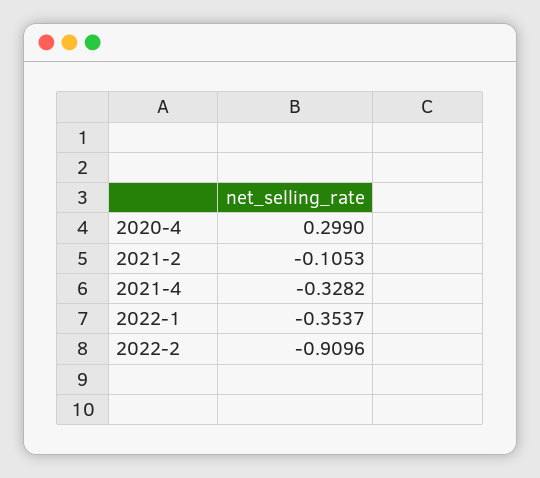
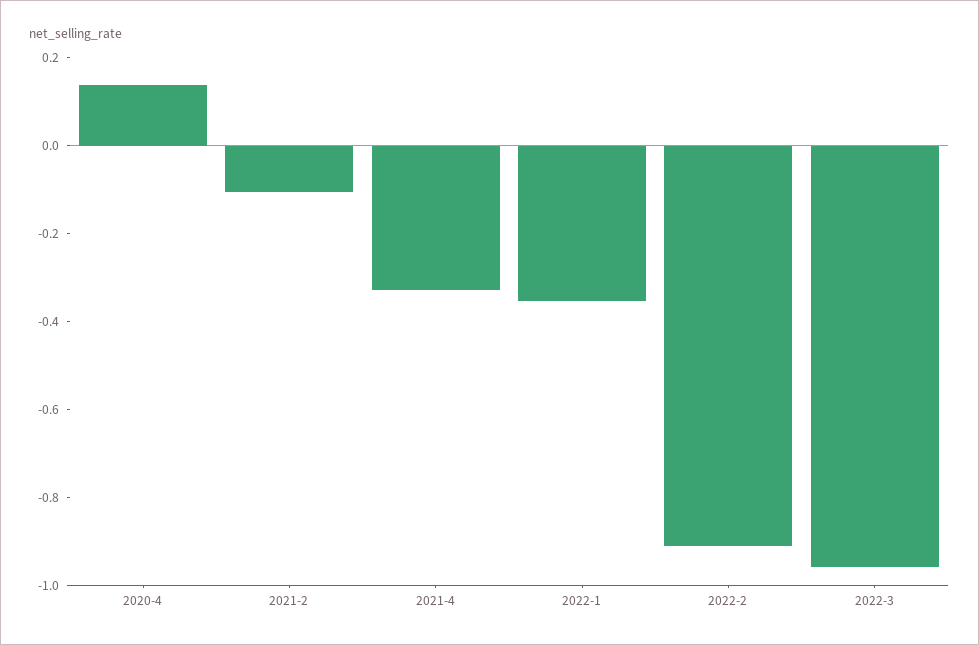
2020-4: 0.299 -> 0.15
2022-3: none -> -0.95

